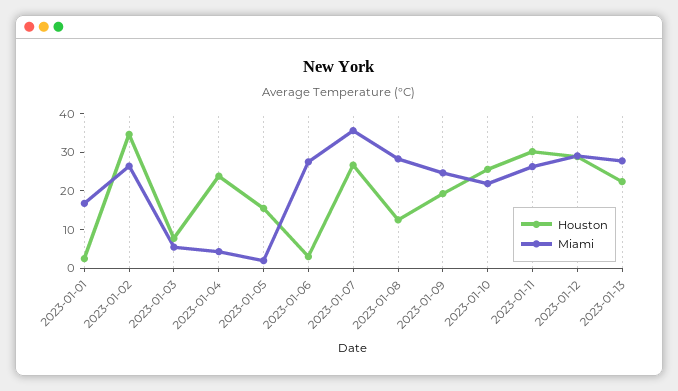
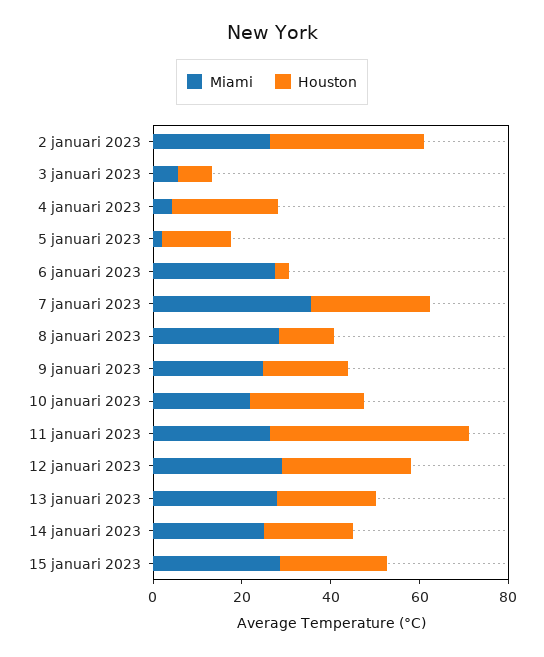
Houston, 2023-01-01: 2.5 -> none
Miami, 2023-01-01: 17.5 -> none
Houston, 2023-01-11: 30 -> 45
Miami, 14 januari 2023: none -> 25
Houston, 14 januari 2023: none -> 20
Miami, 15 januari 2023: none -> 30
Houston, 15 januari 2023: none -> 25

